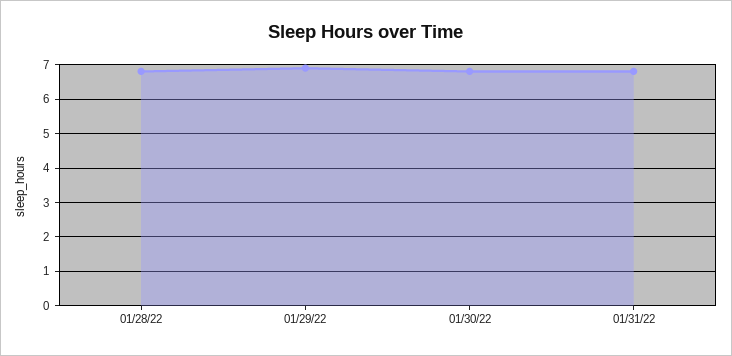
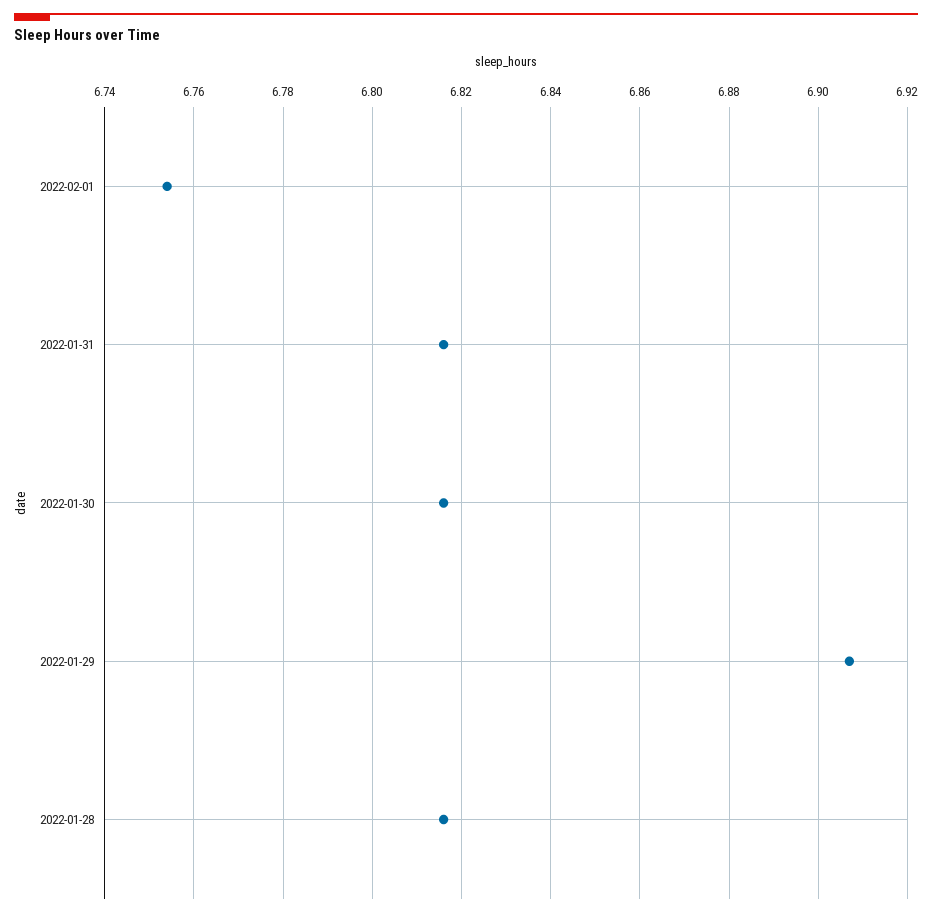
2022-02-01: none -> 6.755

